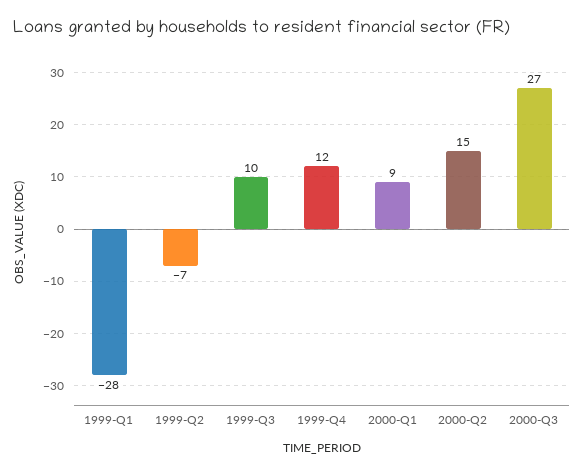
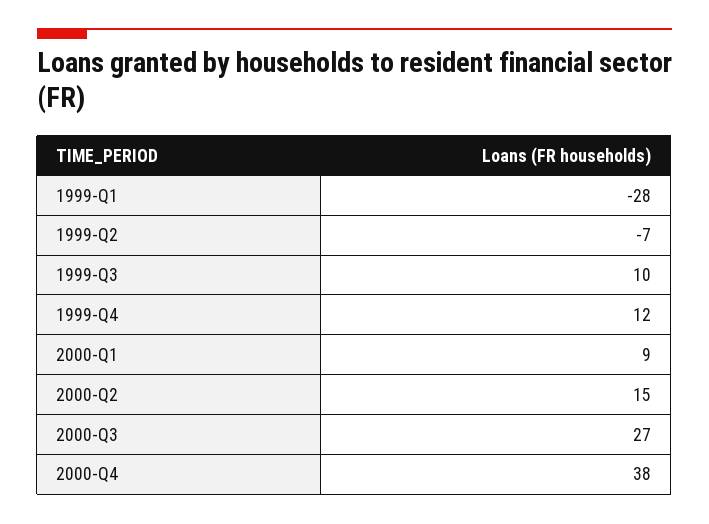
2000-Q4: none -> 38

